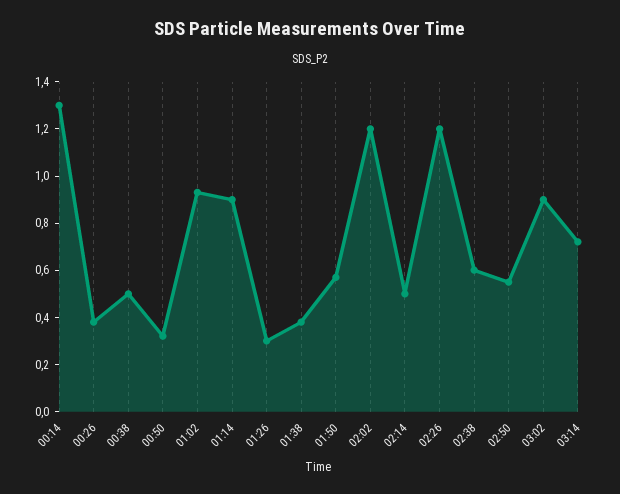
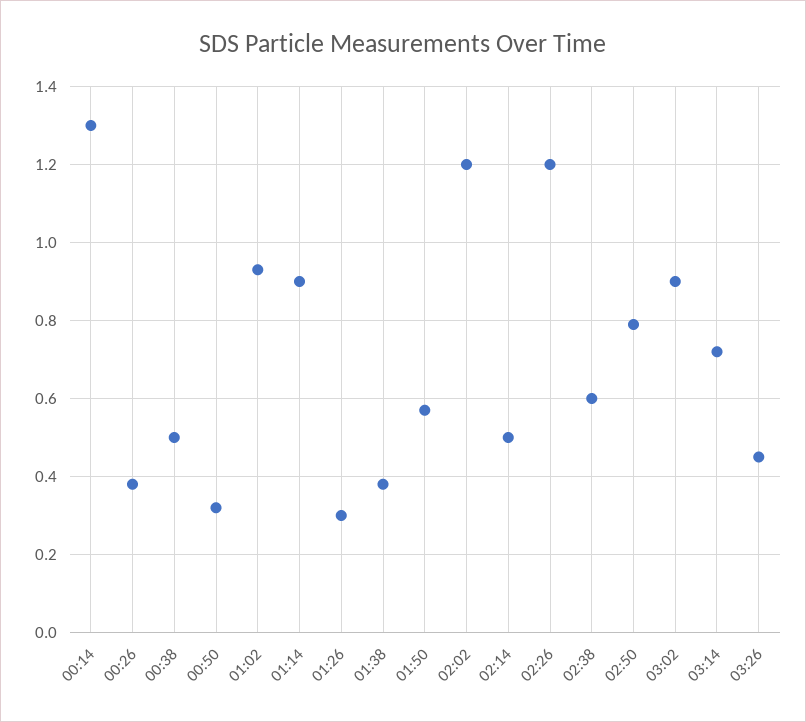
02:50: 0.55 -> 0.8
03:26: none -> 0.45

